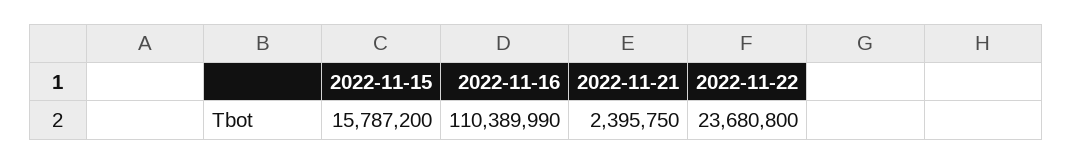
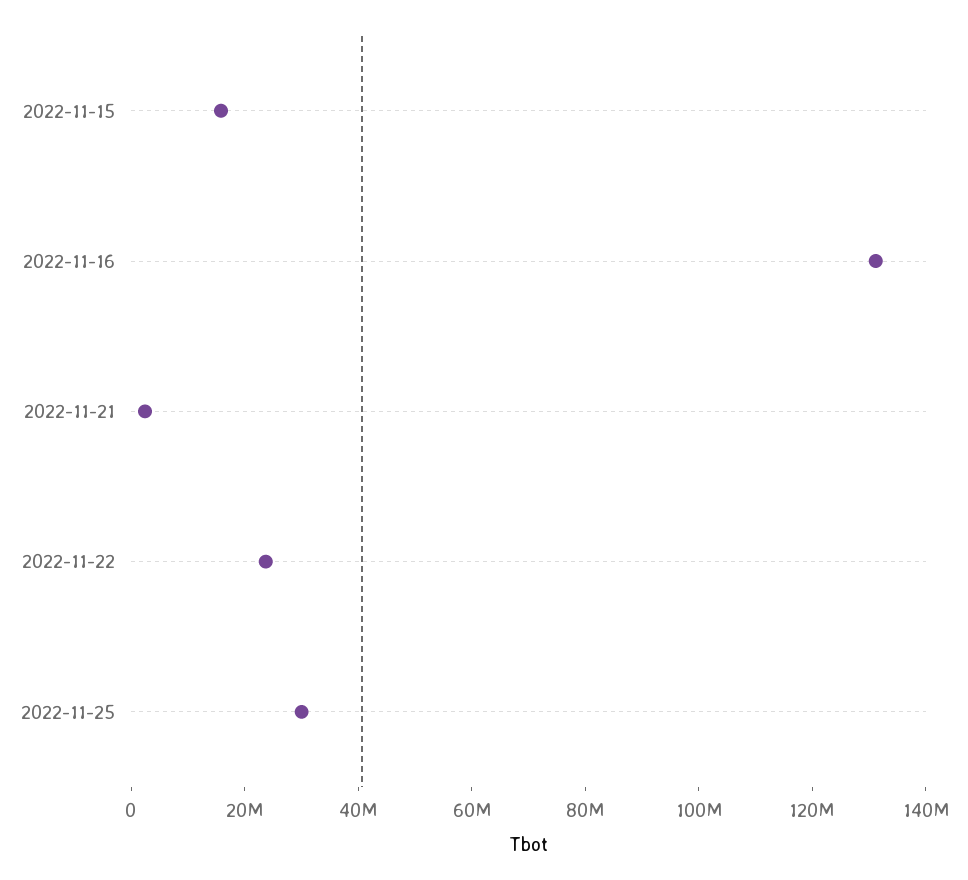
2022-11-16: 110389990 -> 130000000
2022-11-25: none -> 30000000

